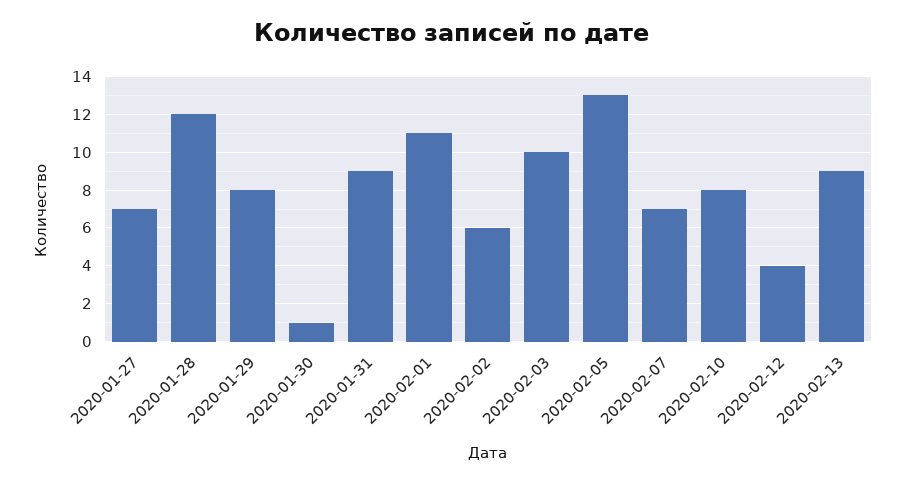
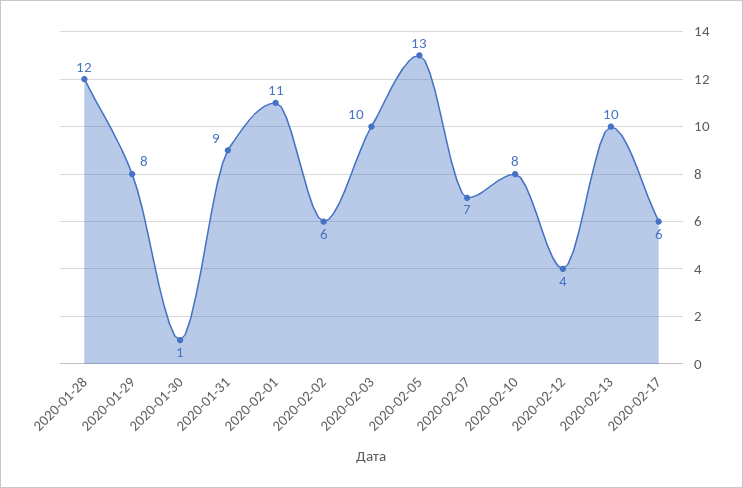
2020-01-27: 7 -> none
2020-02-13: 9 -> 10
2020-02-17: none -> 6

